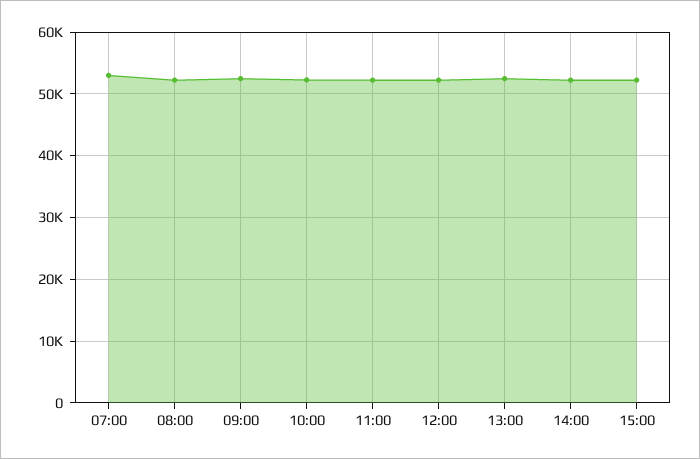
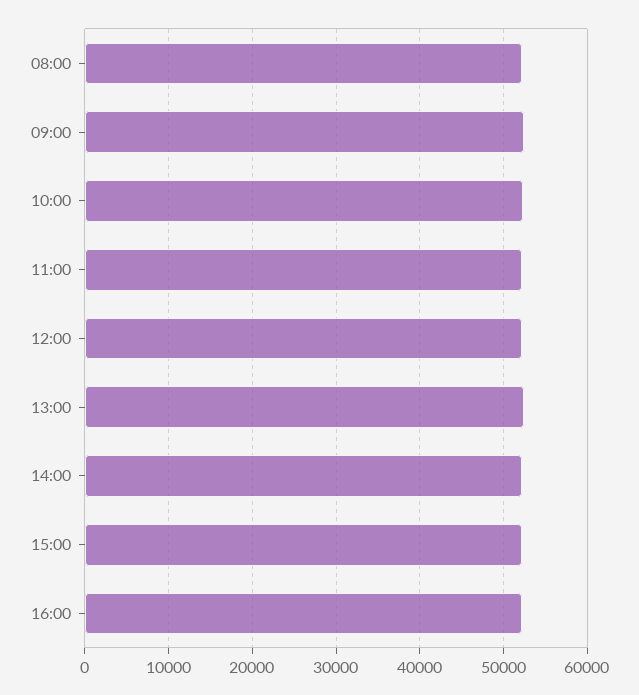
07:00: 53000 -> none
16:00: none -> 52000

